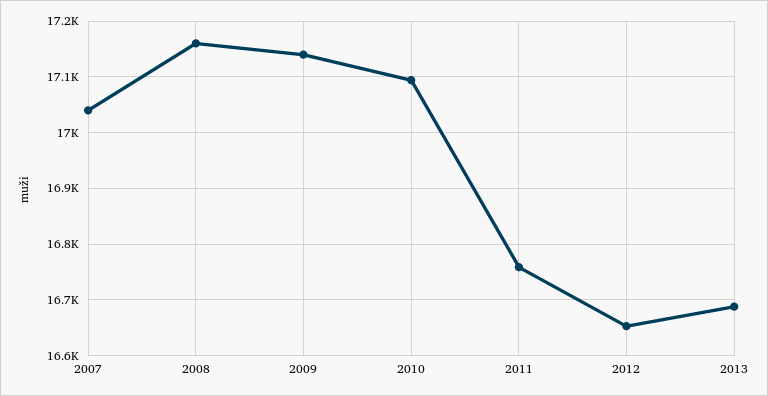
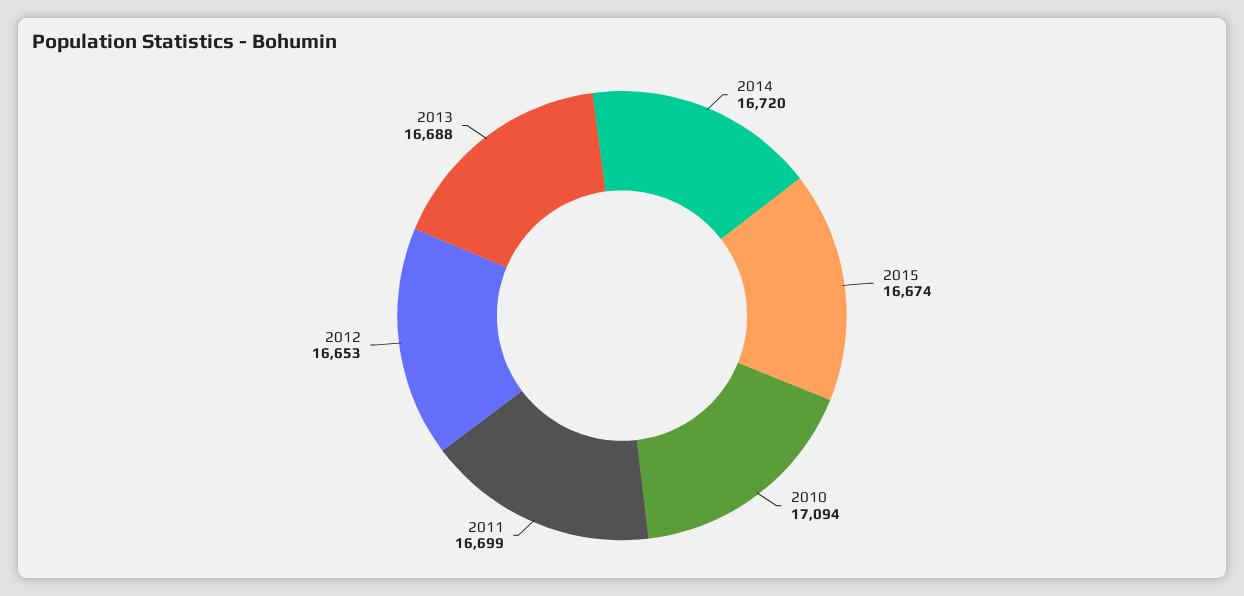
2007: 17040 -> none
2008: 17160 -> none
2009: 17140 -> none
2011: 16760 -> 16699
2014: none -> 16720
2015: none -> 16674

